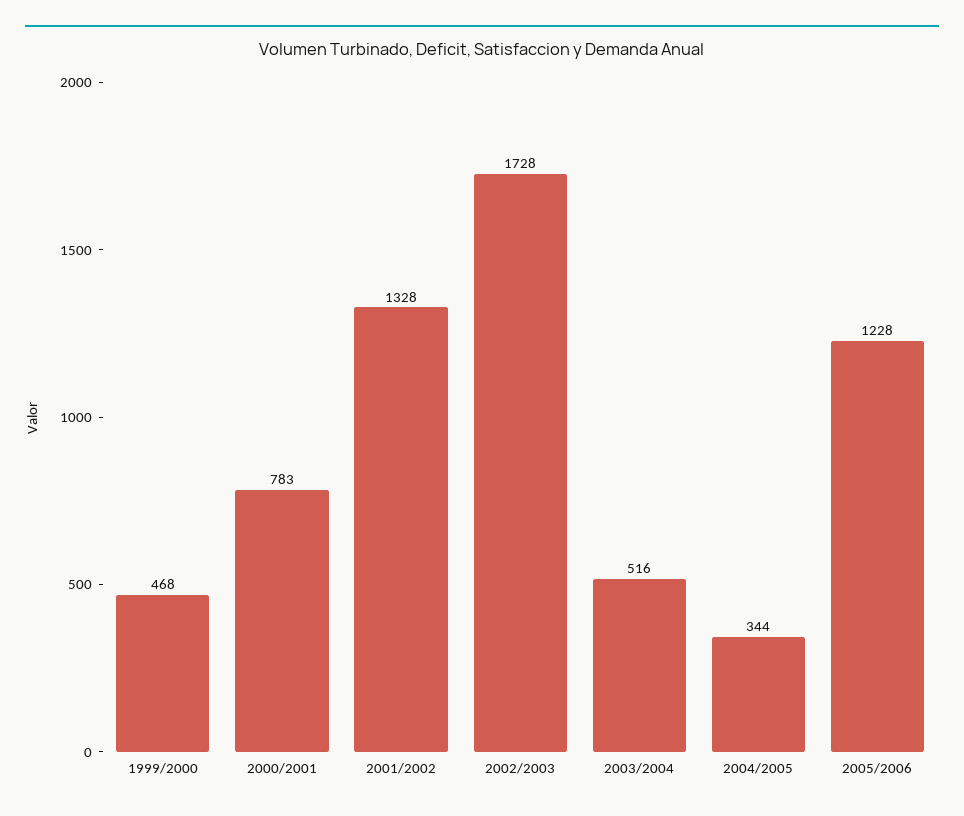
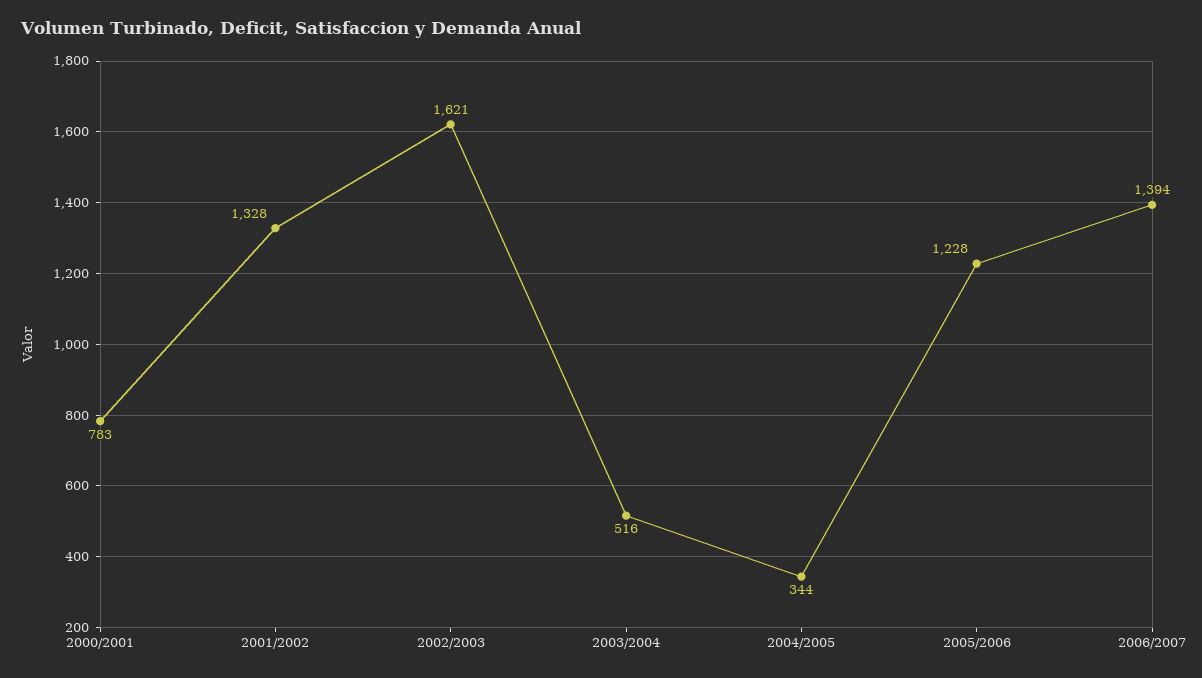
1999/2000: 468 -> none
2002/2003: 1728 -> 1621
2006/2007: none -> 1394

